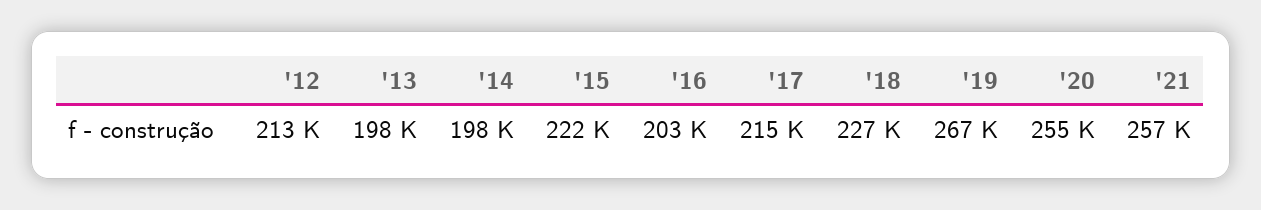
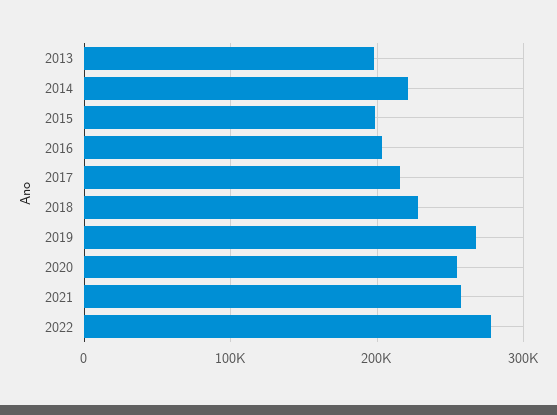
'12: 213000 -> none
'14: 198000 -> 220000
'15: 222000 -> 200000
2022: none -> 280000

